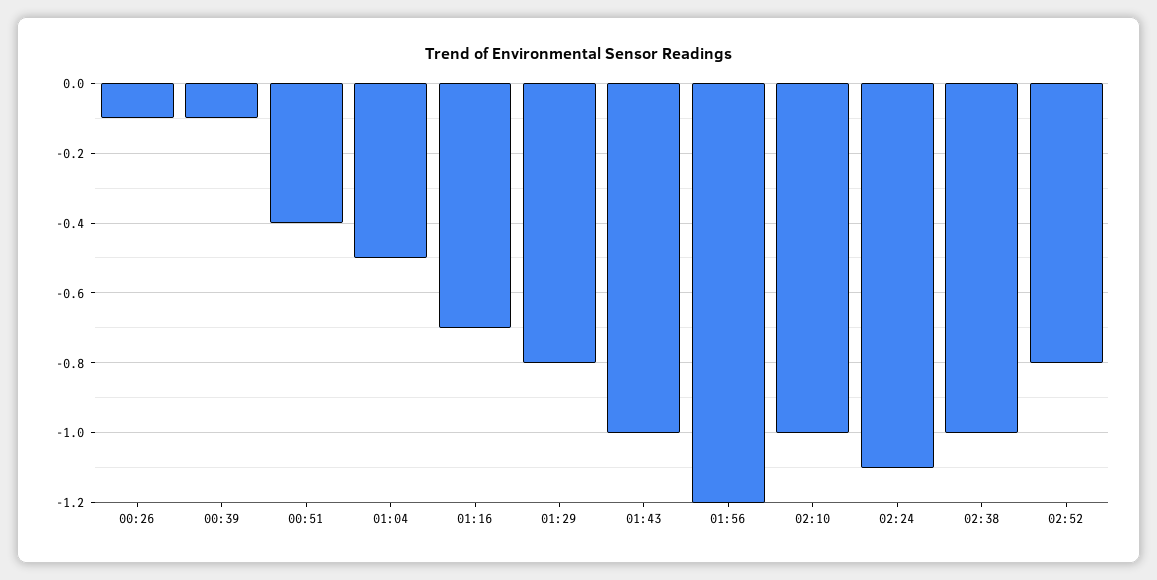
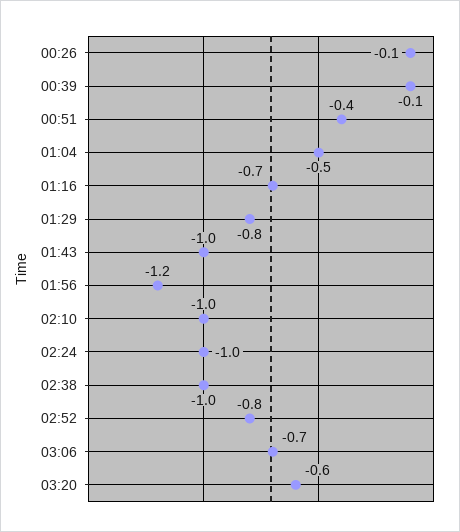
02:24: -1.1 -> -1
03:06: none -> -0.7
03:20: none -> -0.6

